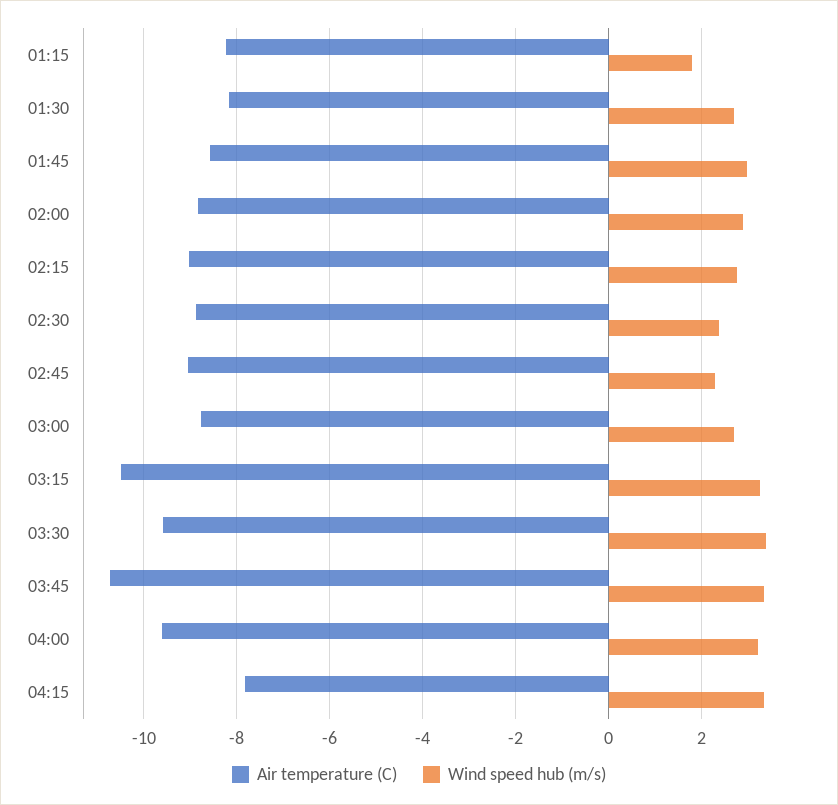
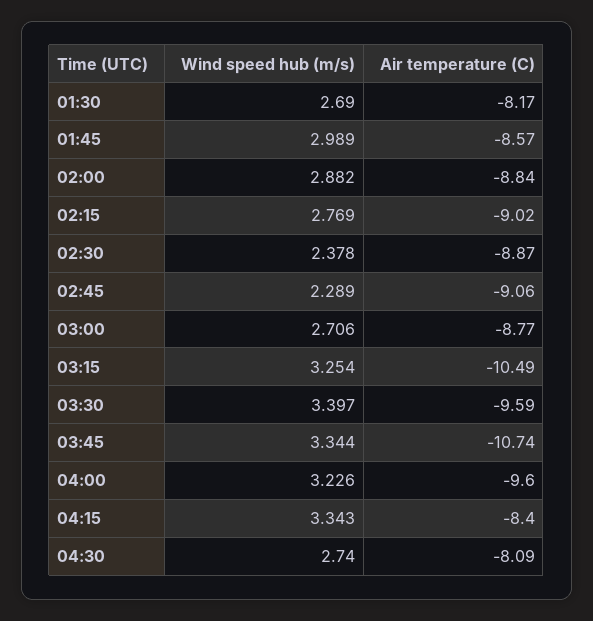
Air temperature (C), 01:15: -8.2 -> none
Wind speed hub (m/s), 01:15: 1.8 -> none
Air temperature (C), 04:15: -7.8 -> -8.4
Wind speed hub (m/s), 04:30: none -> 2.74
Air temperature (C), 04:30: none -> -8.09

